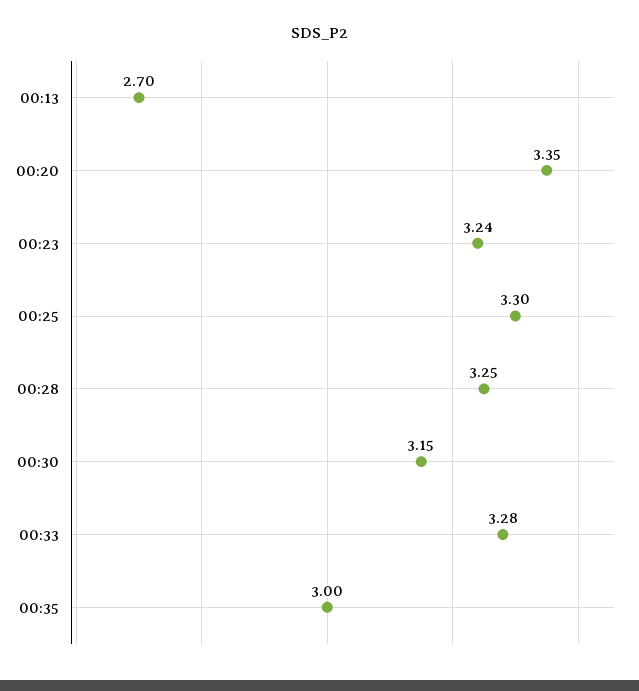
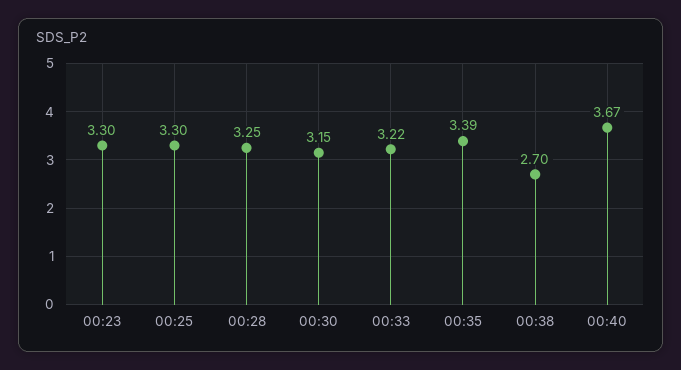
00:13: 2.7 -> none
00:20: 3.35 -> none
00:23: 3.24 -> 3.3
00:33: 3.28 -> 3.22
00:35: 3 -> 3.39
00:38: none -> 2.7
00:40: none -> 3.67

